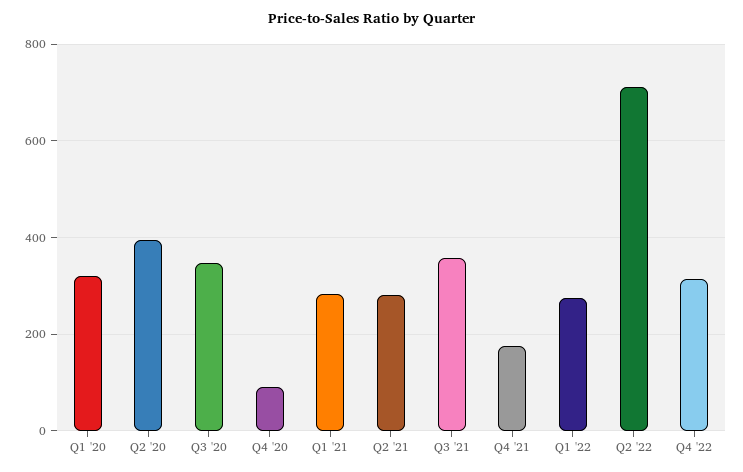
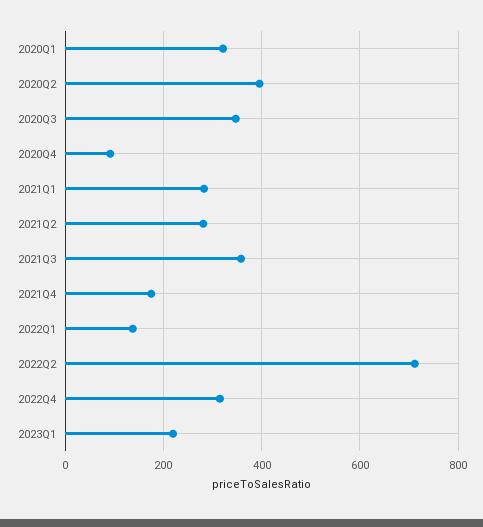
Q1 '22: 280 -> 140
2023Q1: none -> 220

